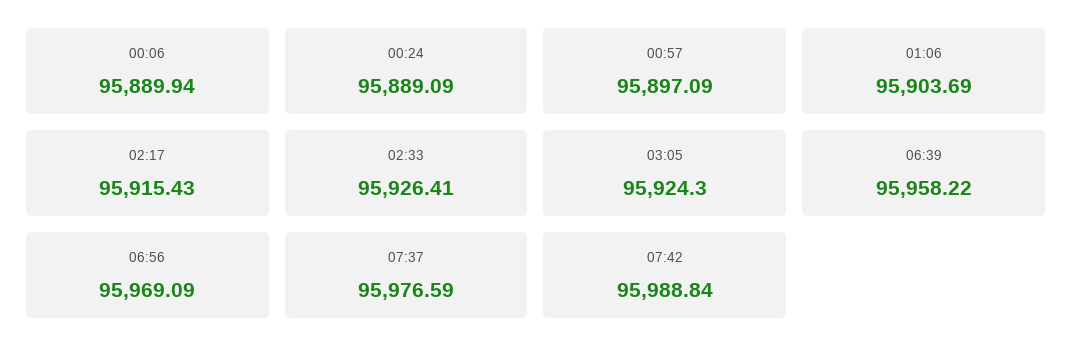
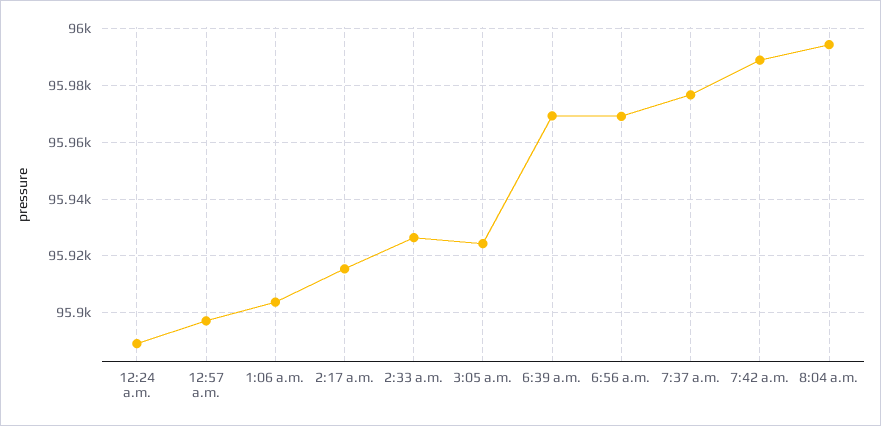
00:06: 95889.94 -> none
06:39: 95958.22 -> 95970
8:04 a.m.: none -> 95995

